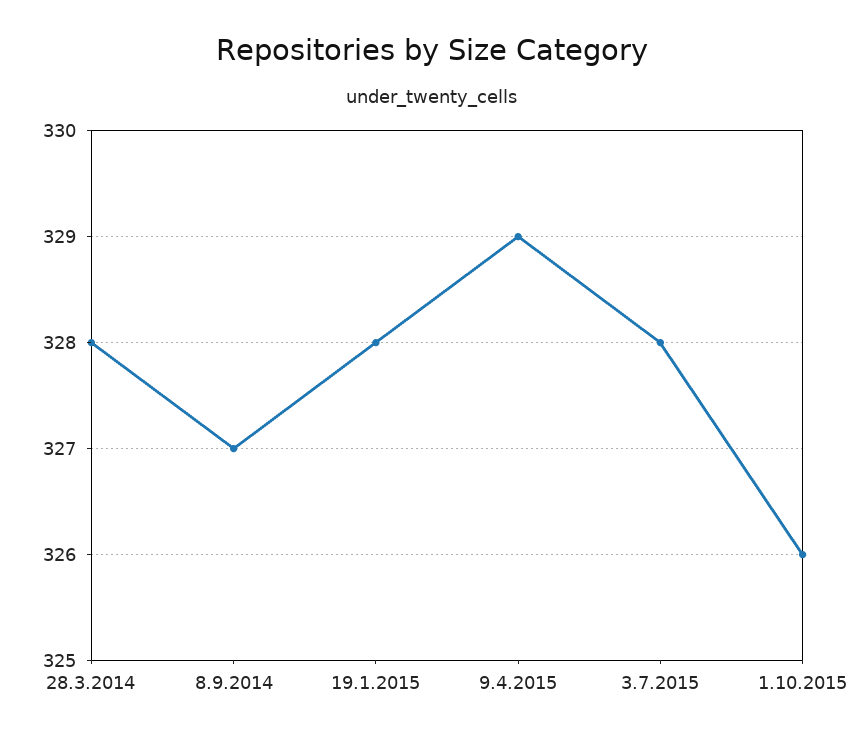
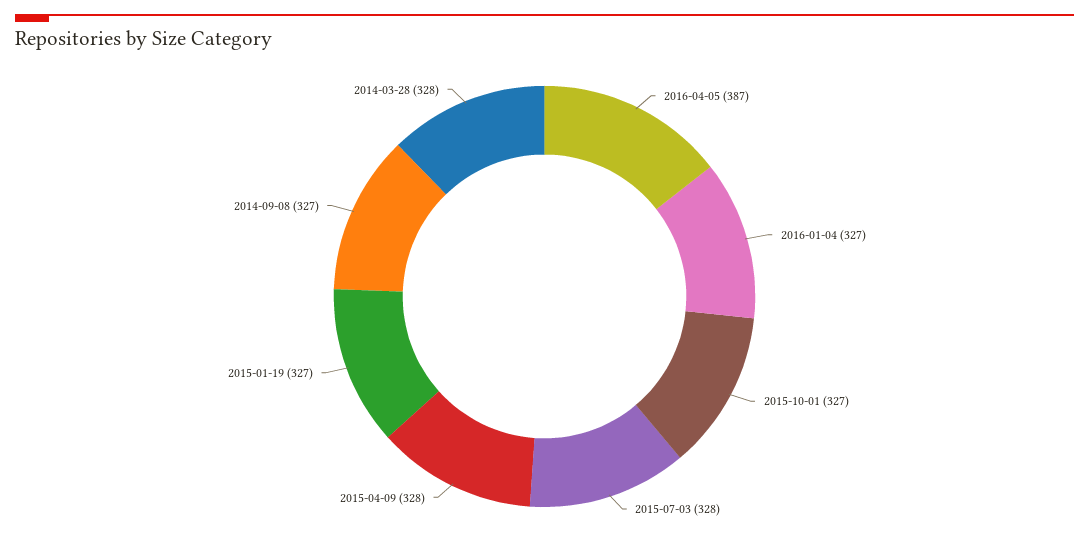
19.1.2015: 328 -> 327
9.4.2015: 329 -> 328
1.10.2015: 326 -> 327
2016-04-05: none -> 387
2016-01-04: none -> 327

